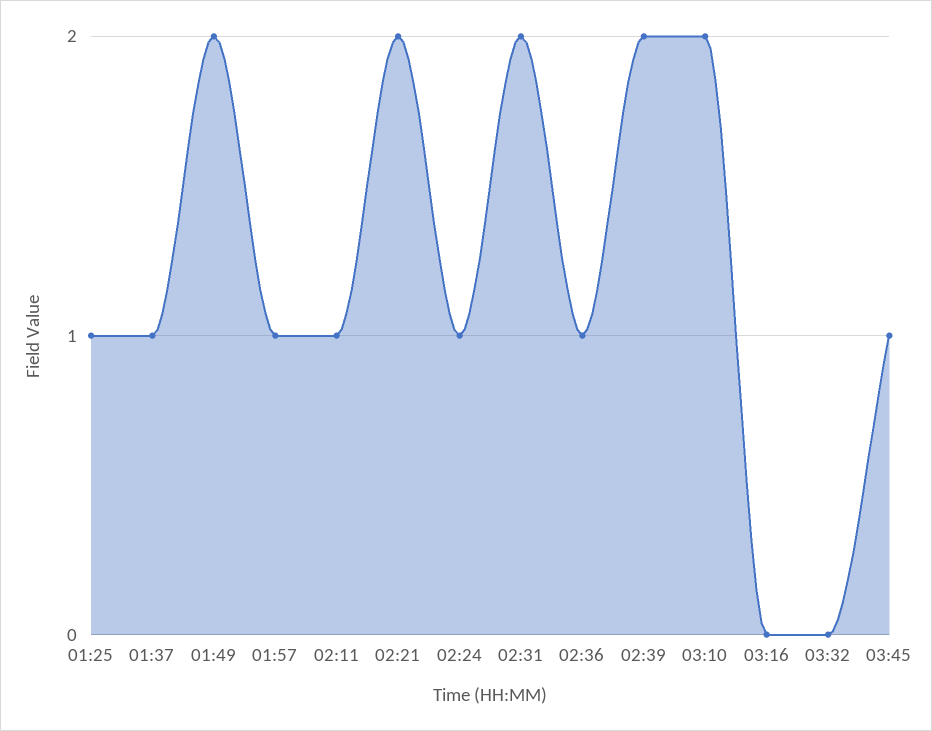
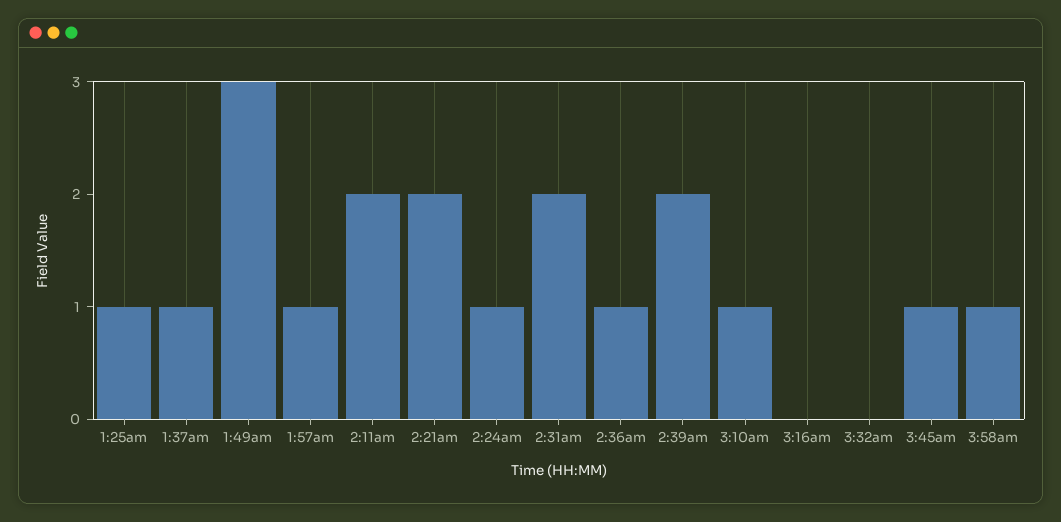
01:49: 2 -> 3
02:11: 1 -> 2
03:10: 2 -> 1
3:58am: none -> 1

